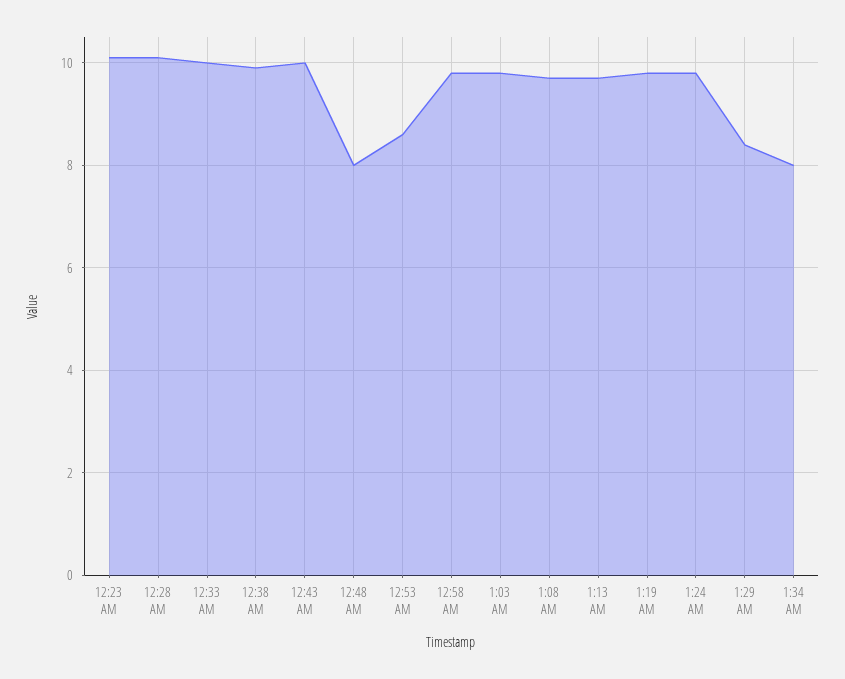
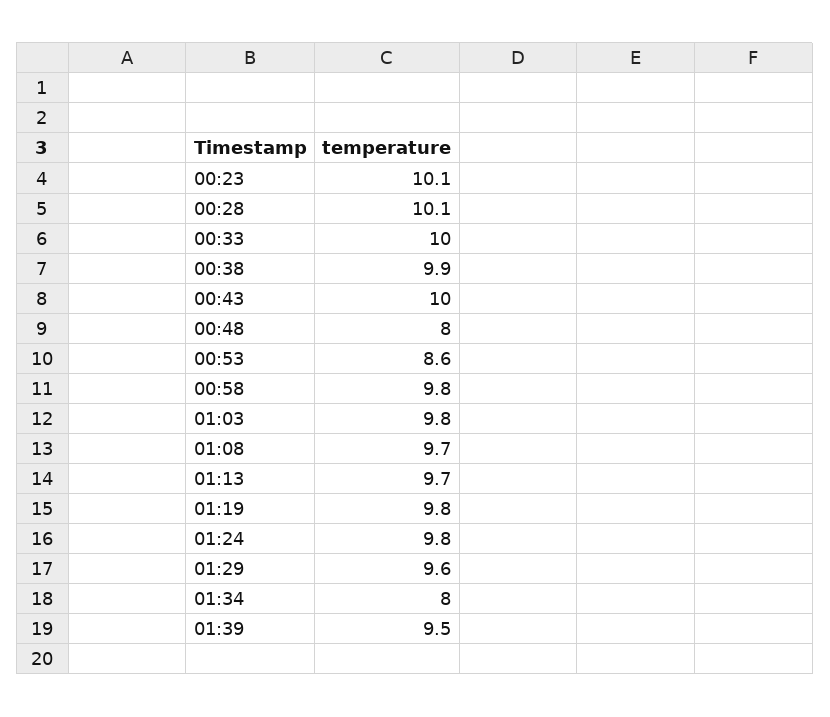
1:29 AM: 8.5 -> 9.6
01:39: none -> 9.5

